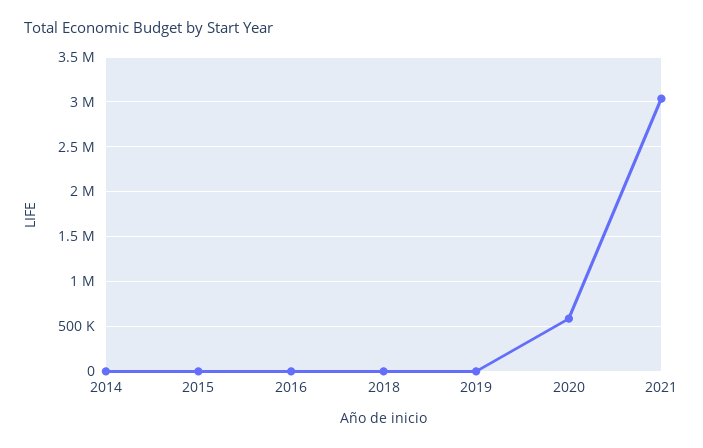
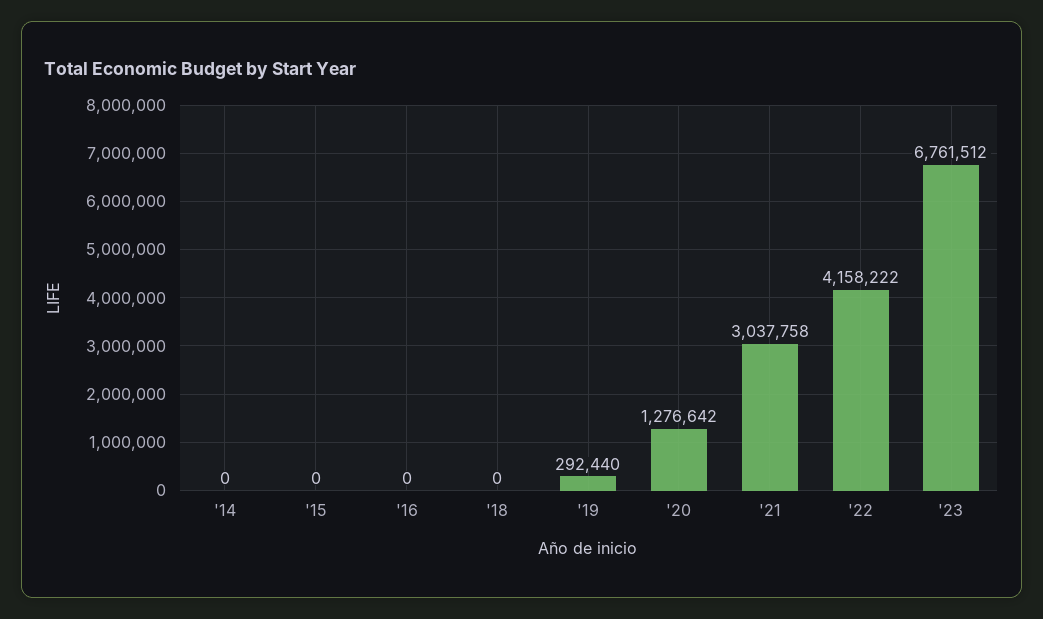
2019: 0 -> 292440
2020: 600000 -> 1276642
'22: none -> 4158222
'23: none -> 6761512

